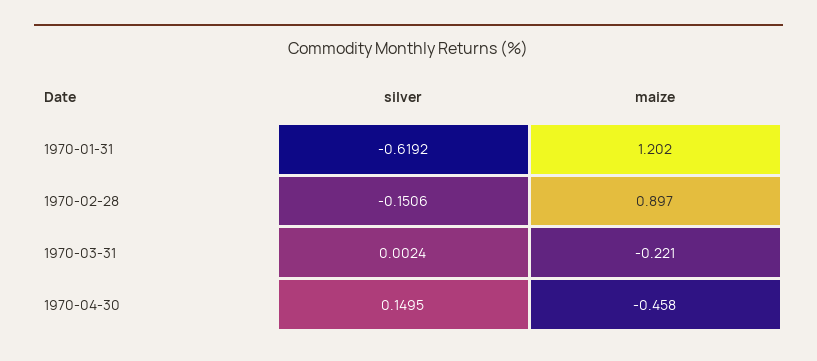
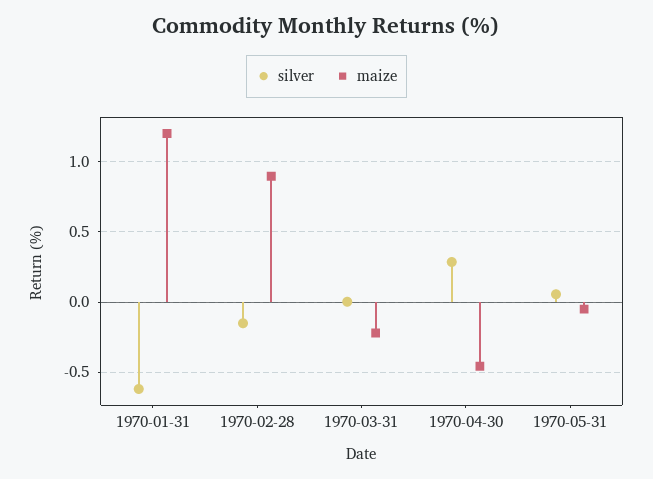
silver, 1970-04-30: 0.1495 -> 0.3
silver, 1970-05-31: none -> 0.05
maize, 1970-05-31: none -> -0.05

